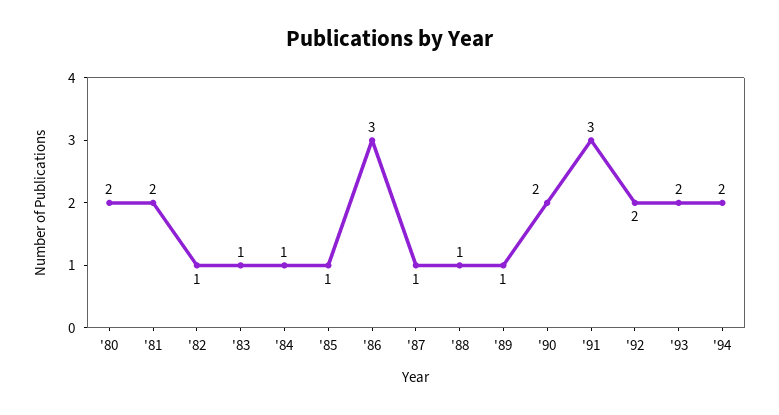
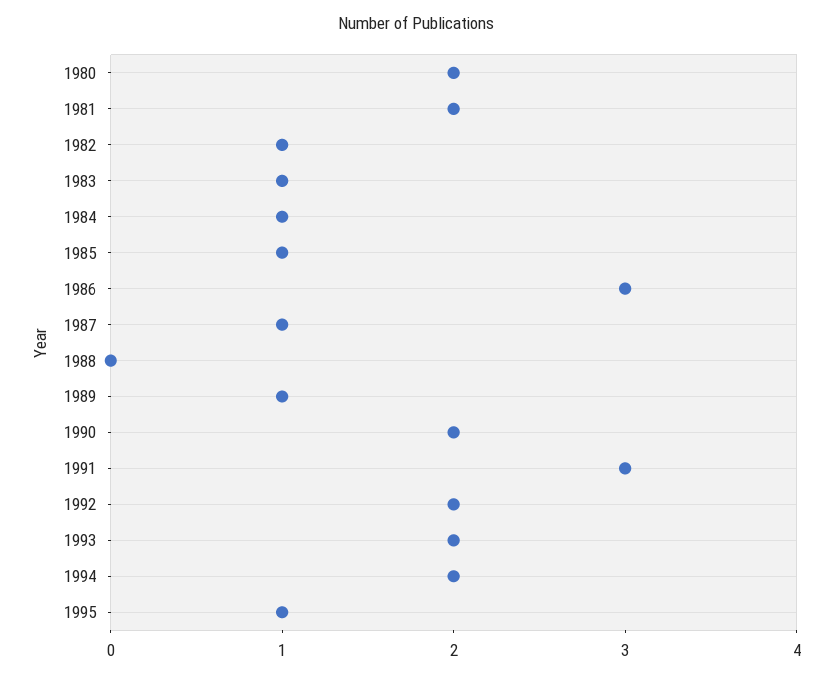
'88: 1 -> 0
1995: none -> 1

